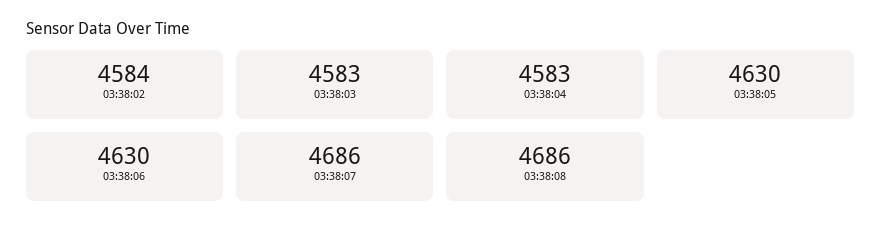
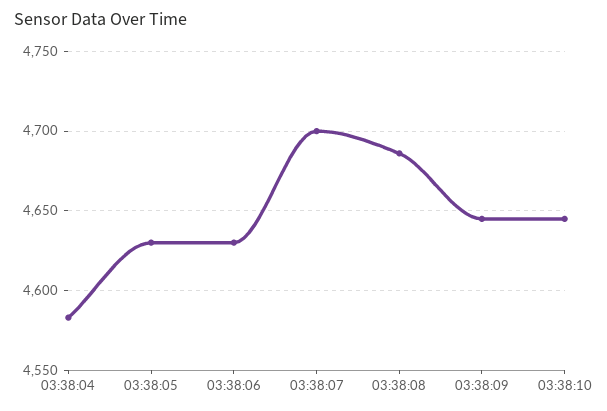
03:38:02: 4584 -> none
03:38:03: 4583 -> none
03:38:07: 4686 -> 4700
03:38:09: none -> 4645
03:38:10: none -> 4645

